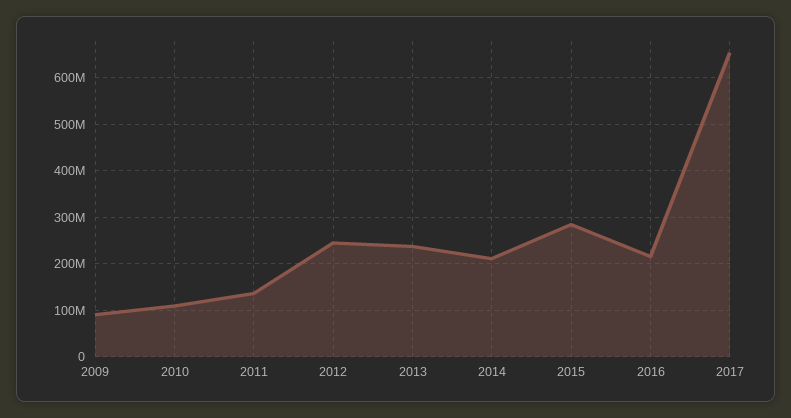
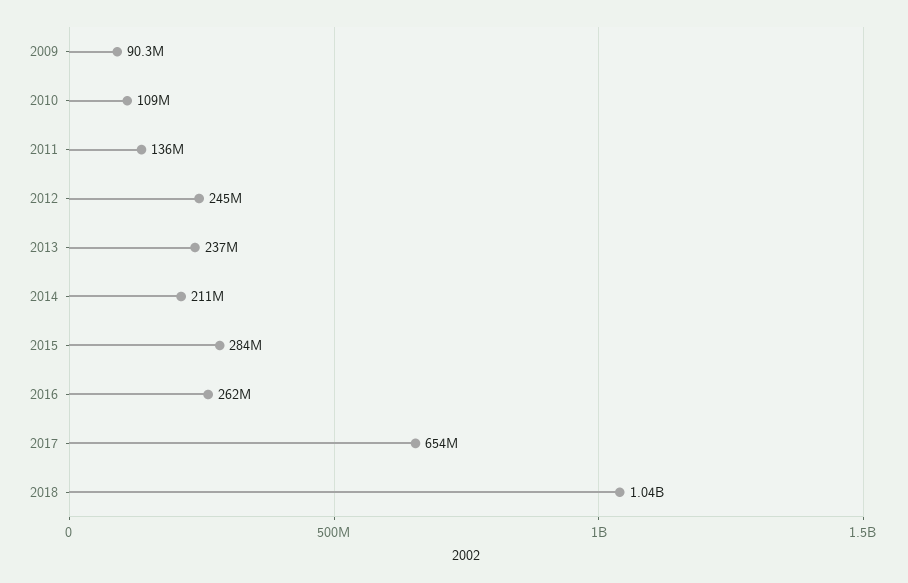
2016: 220000000 -> 262000000
2018: none -> 1040000000

